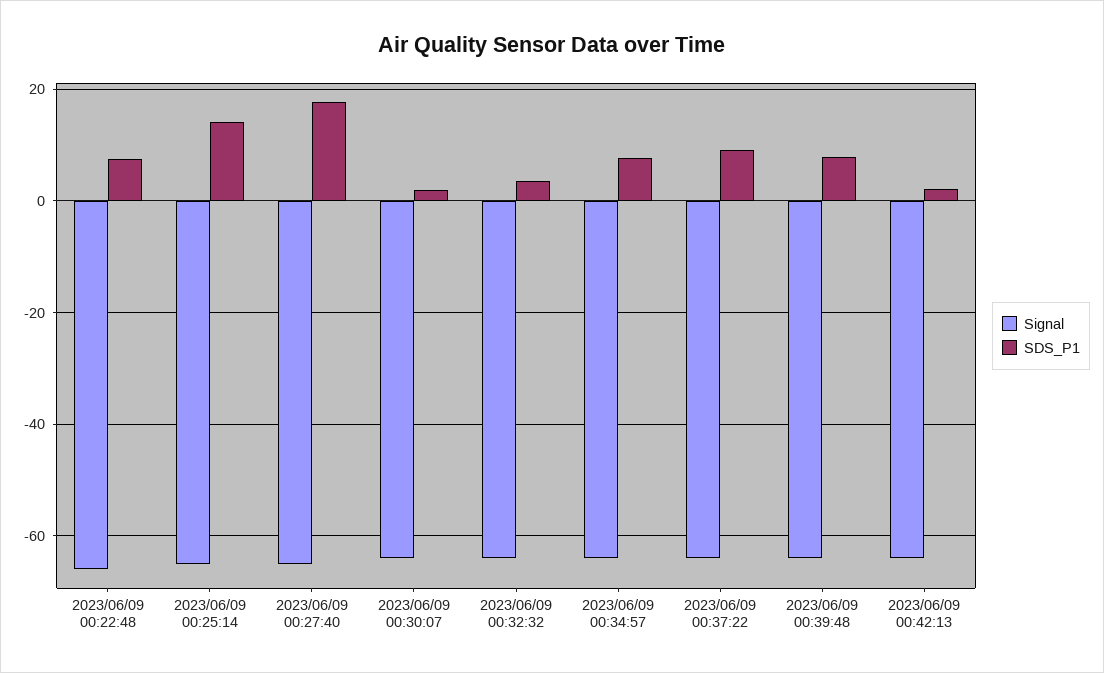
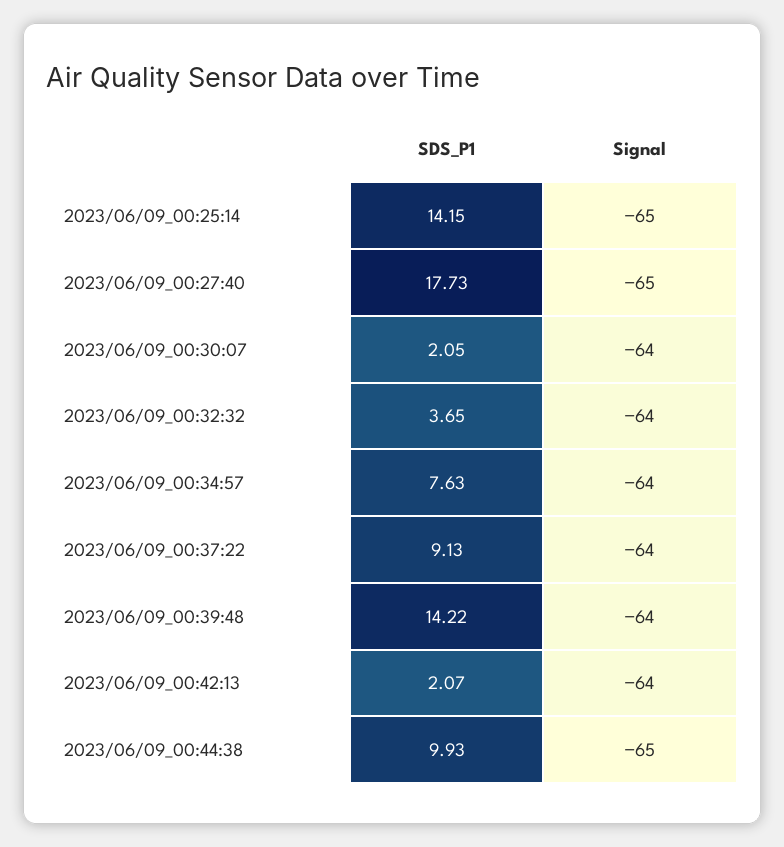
Signal, 2023/06/09 00:22:48: -66 -> none
SDS_P1, 2023/06/09 00:22:48: 8 -> none
SDS_P1, 2023/06/09 00:39:48: 8 -> 14.22
SDS_P1, 2023/06/09_00:44:38: none -> 9.93
Signal, 2023/06/09_00:44:38: none -> -65

